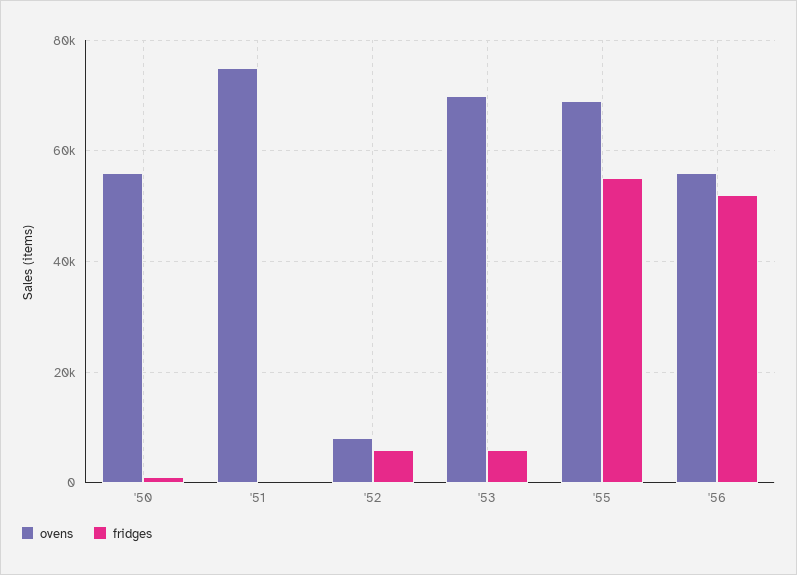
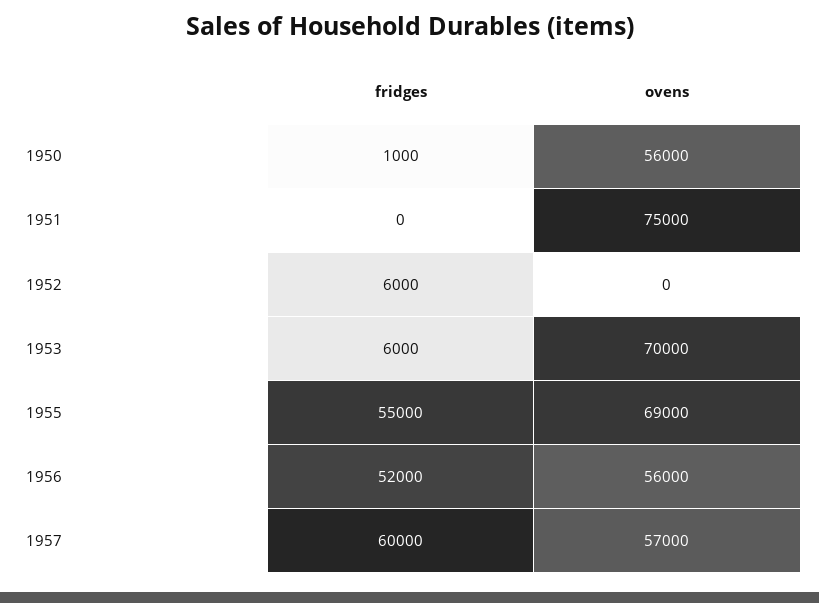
ovens, '52: 8000 -> 0
fridges, 1957: none -> 60000
ovens, 1957: none -> 57000

